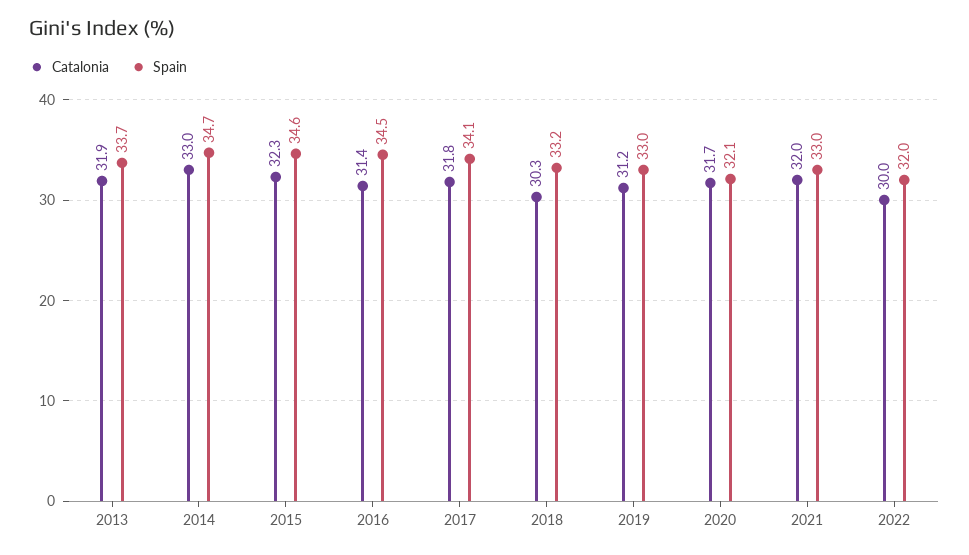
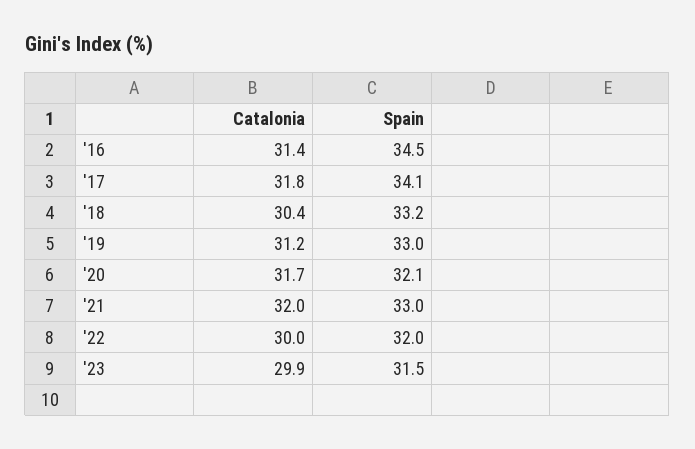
Catalonia, 2013: 31.9 -> none
Spain, 2013: 33.7 -> none
Catalonia, 2014: 33 -> none
Spain, 2014: 34.7 -> none
Catalonia, 2015: 32.3 -> none
Spain, 2015: 34.6 -> none
Catalonia, 2018: 30.3 -> 30.4
Catalonia, '23: none -> 29.9
Spain, '23: none -> 31.5

